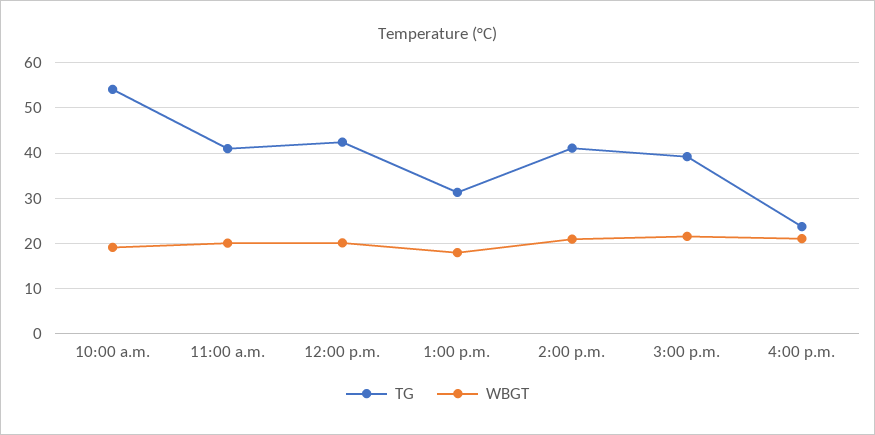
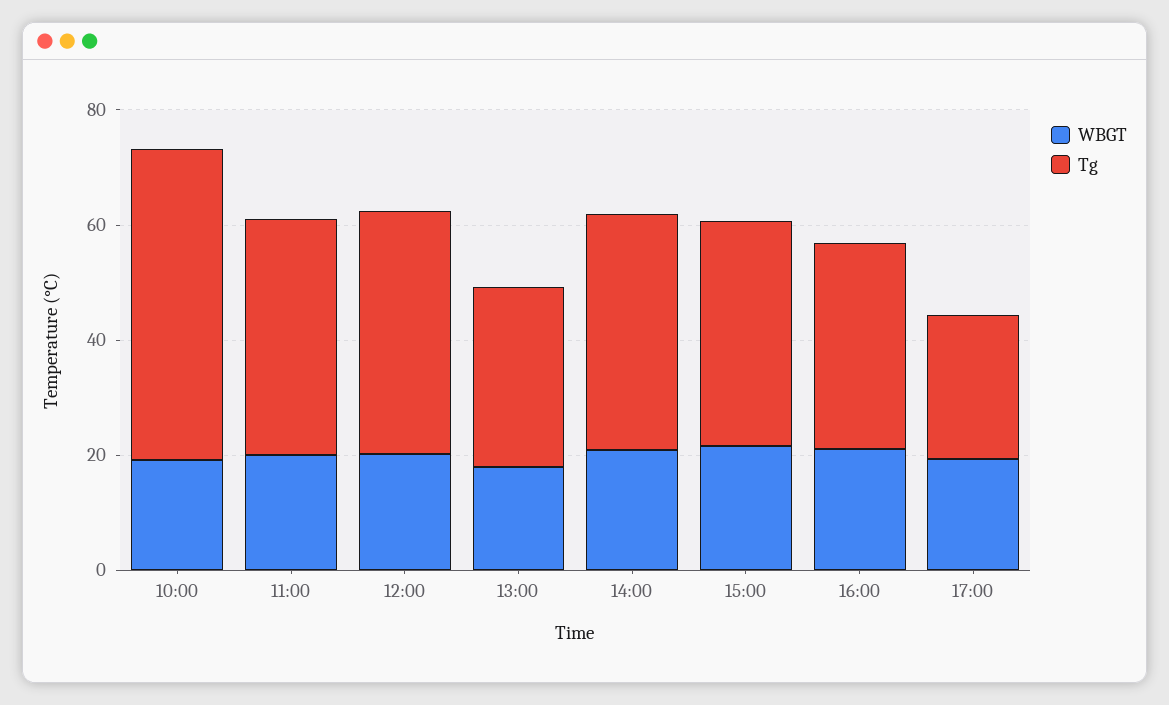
TG, 4:00 p.m.: 24 -> 35
WBGT, 17:00: none -> 20
TG, 17:00: none -> 25

